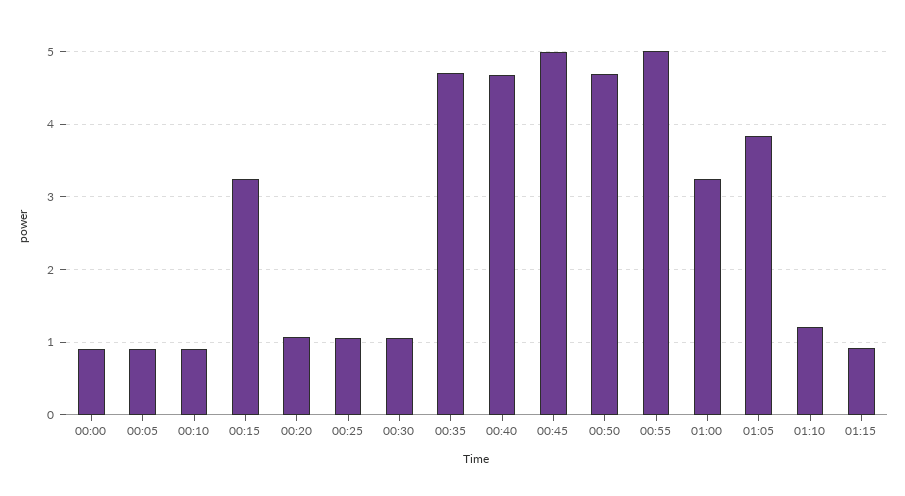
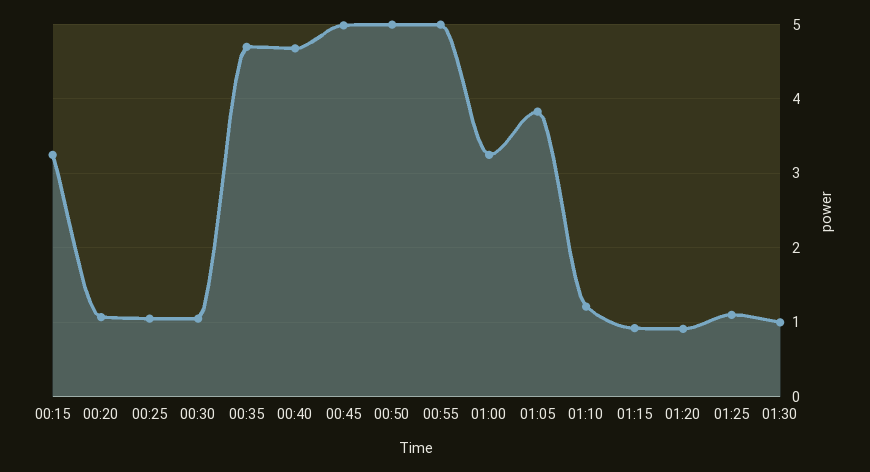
00:00: 0.9 -> none
00:05: 0.9 -> none
00:10: 0.9 -> none
00:50: 4.7 -> 5
01:20: none -> 0.9
01:25: none -> 1.1
01:30: none -> 1

